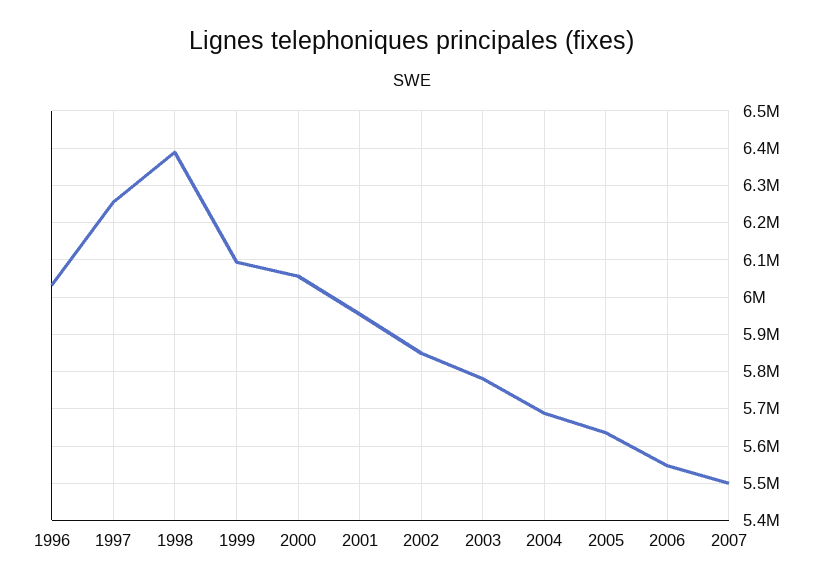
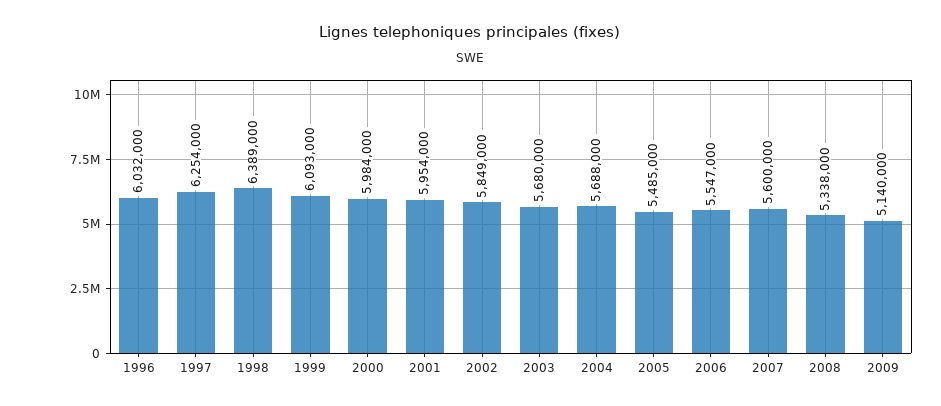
2000: 6060000 -> 5984000
2003: 5780000 -> 5680000
2005: 5640000 -> 5485000
2007: 5500000 -> 5600000
2008: none -> 5338000
2009: none -> 5140000

